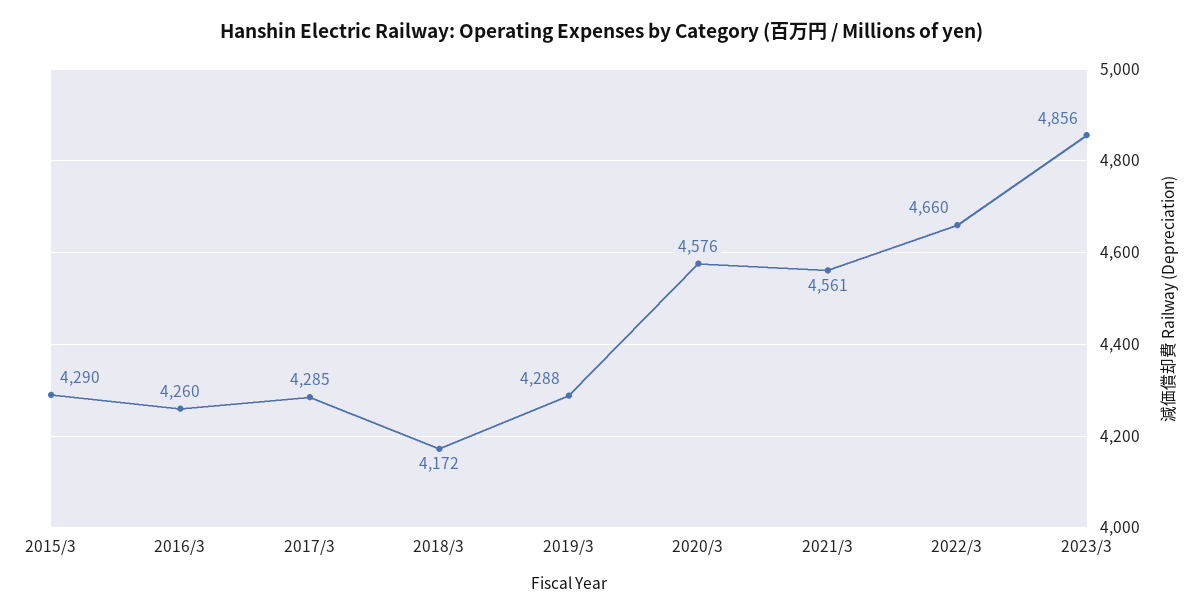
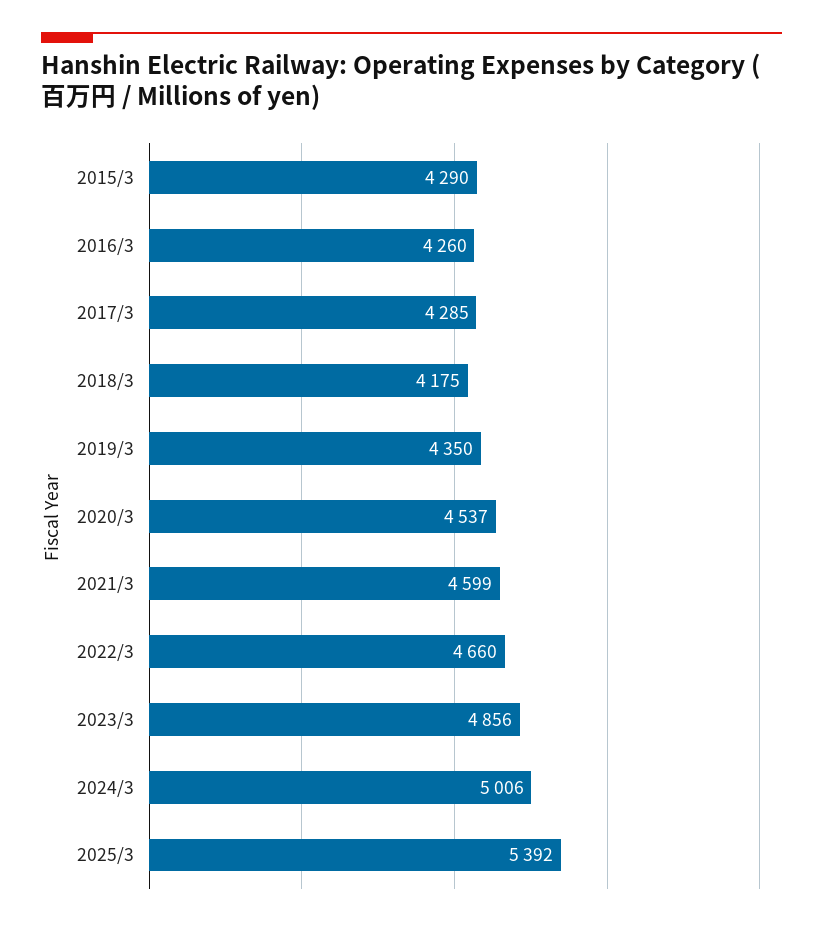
2018/3: 4172 -> 4175
2019/3: 4288 -> 4350
2020/3: 4576 -> 4537
2021/3: 4561 -> 4599
2024/3: none -> 5006
2025/3: none -> 5392

